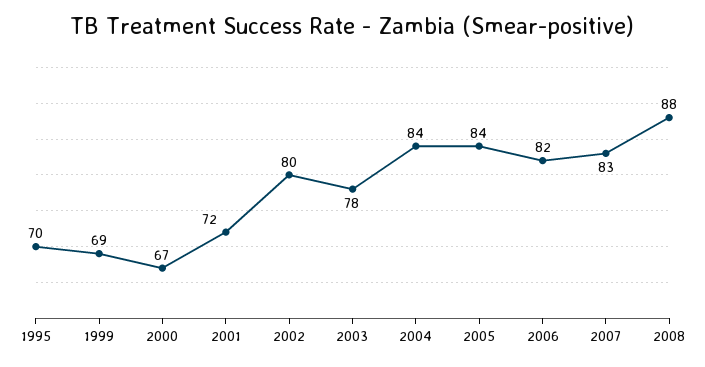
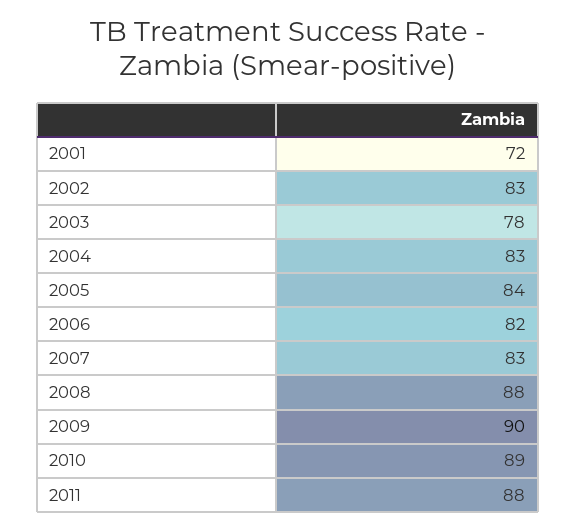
1995: 70 -> none
1999: 69 -> none
2000: 67 -> none
2002: 80 -> 83
2004: 84 -> 83
2009: none -> 90
2010: none -> 89
2011: none -> 88

